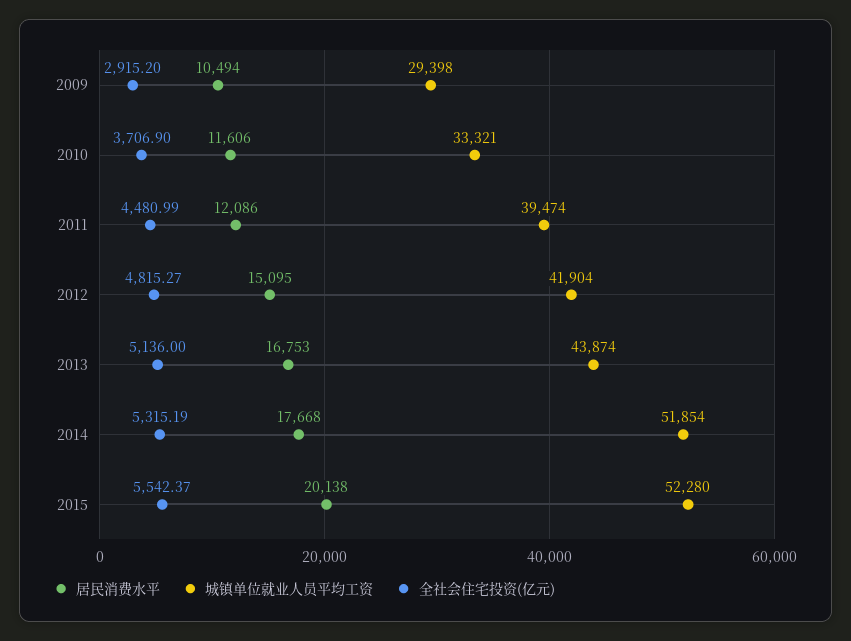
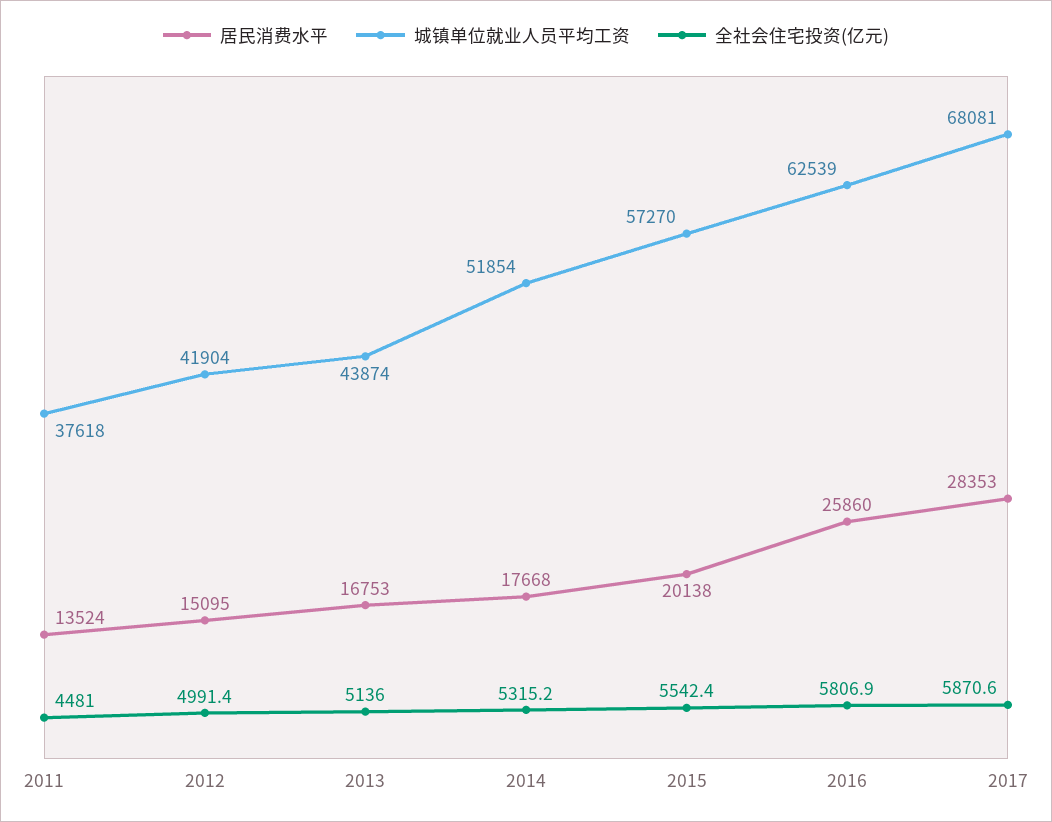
居民消费水平, 2009: 10494 -> none
城镇单位就业人员平均工资, 2009: 29398 -> none
全社会住宅投资(亿元), 2009: 2915.2 -> none
居民消费水平, 2010: 11606 -> none
城镇单位就业人员平均工资, 2010: 33321 -> none
全社会住宅投资(亿元), 2010: 3706.9 -> none
居民消费水平, 2011: 12086 -> 13524
城镇单位就业人员平均工资, 2011: 39474 -> 37618
全社会住宅投资(亿元), 2012: 4815.27 -> 4991.4
城镇单位就业人员平均工资, 2015: 52280 -> 57270
居民消费水平, 2016: none -> 25860
城镇单位就业人员平均工资, 2016: none -> 62539
全社会住宅投资(亿元), 2016: none -> 5806.9
居民消费水平, 2017: none -> 28353
城镇单位就业人员平均工资, 2017: none -> 68081
全社会住宅投资(亿元), 2017: none -> 5870.6

